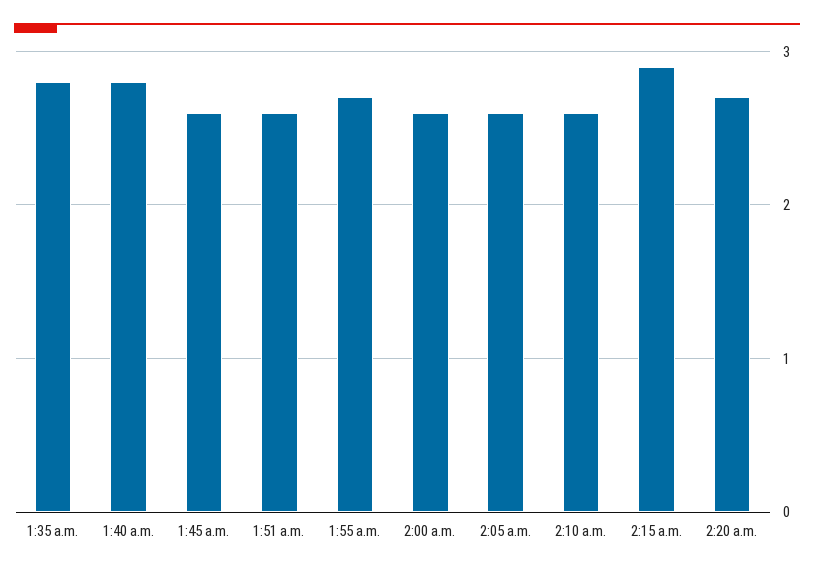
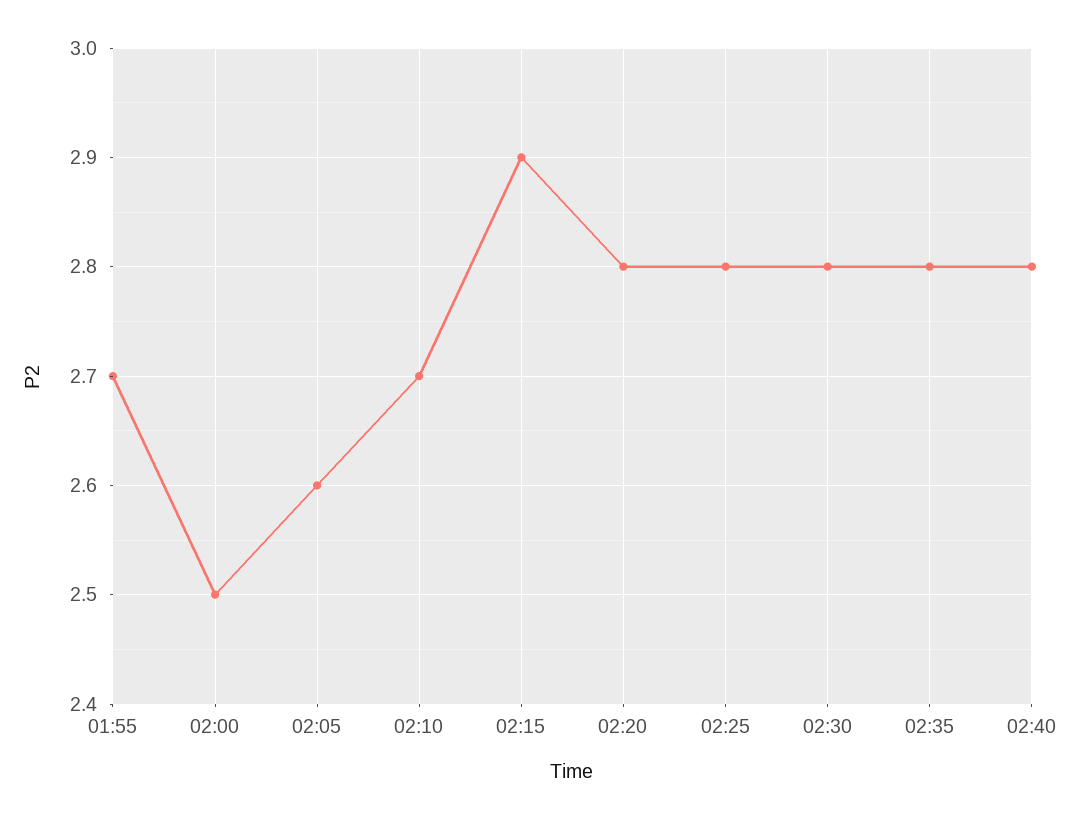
1:35 a.m.: 2.8 -> none
1:40 a.m.: 2.8 -> none
1:45 a.m.: 2.6 -> none
1:51 a.m.: 2.6 -> none
2:00 a.m.: 2.6 -> 2.5
2:10 a.m.: 2.6 -> 2.7
2:20 a.m.: 2.7 -> 2.8
02:25: none -> 2.8
02:30: none -> 2.8
02:35: none -> 2.8
02:40: none -> 2.8

